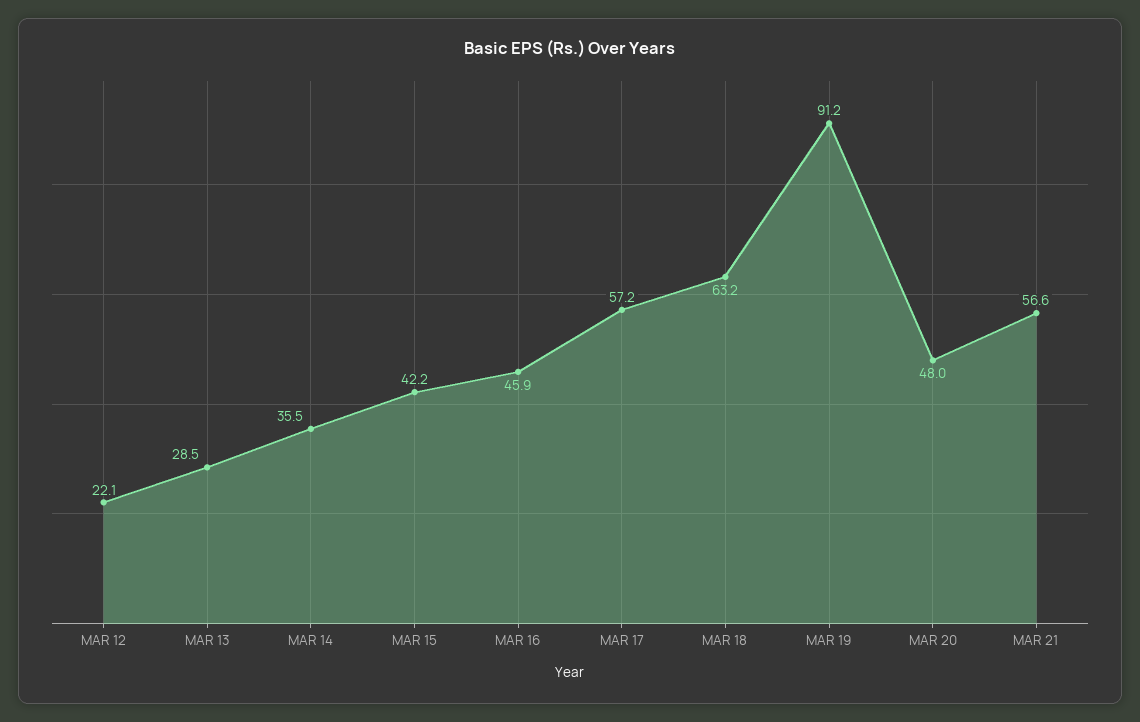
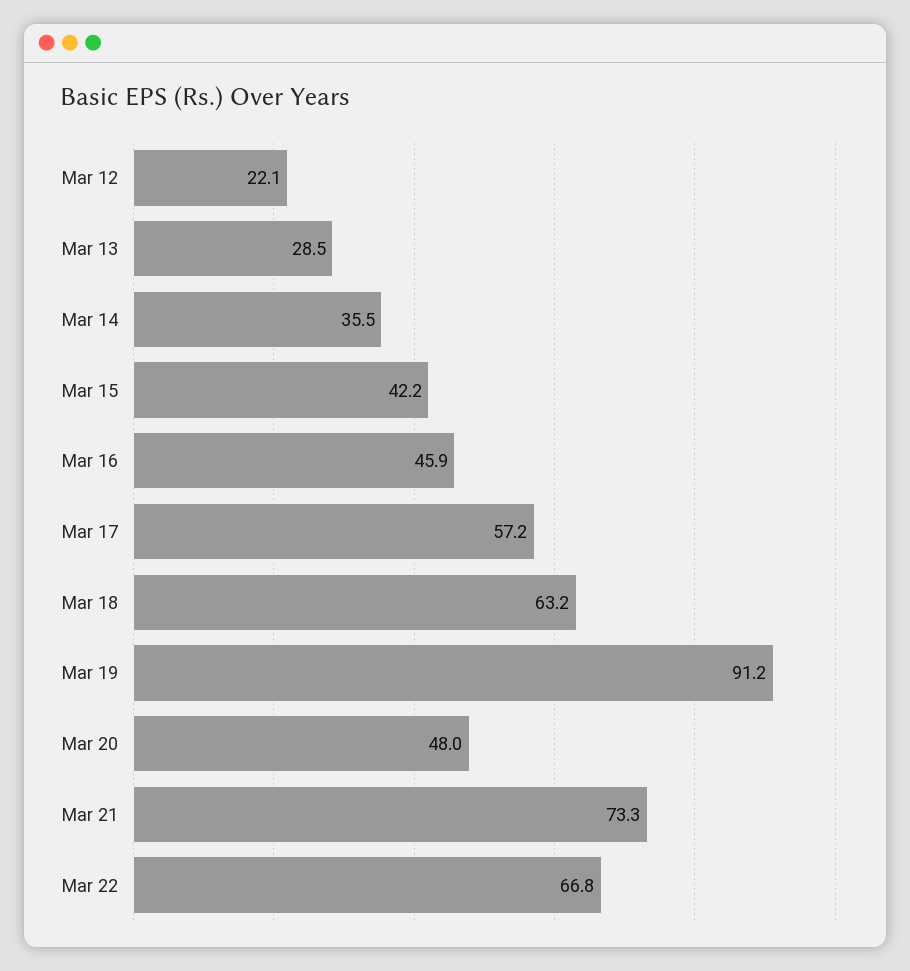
MAR 21: 56.6 -> 73.3
Mar 22: none -> 66.8

